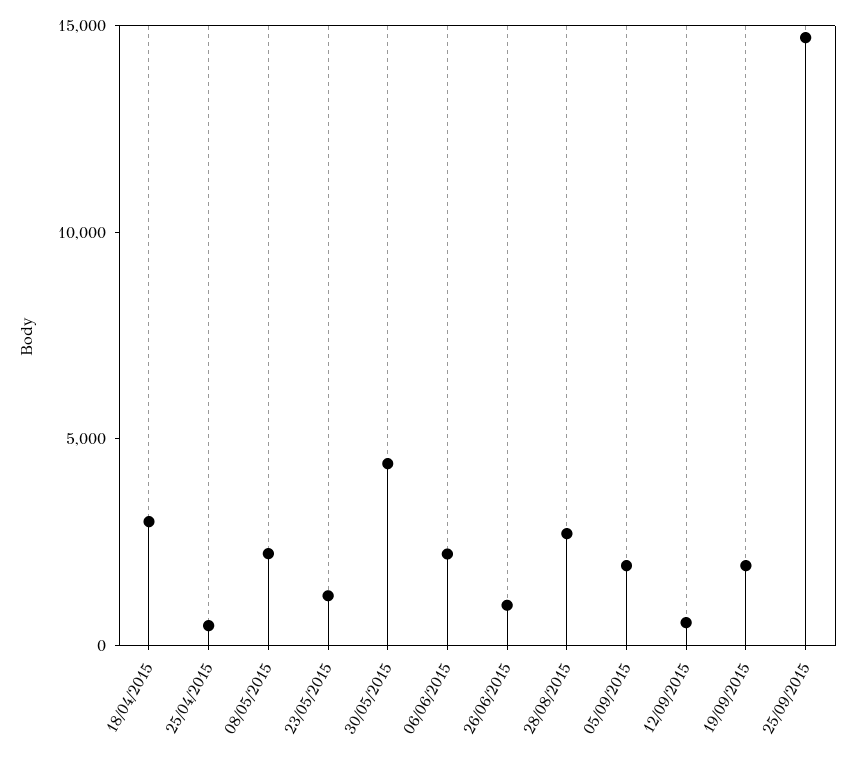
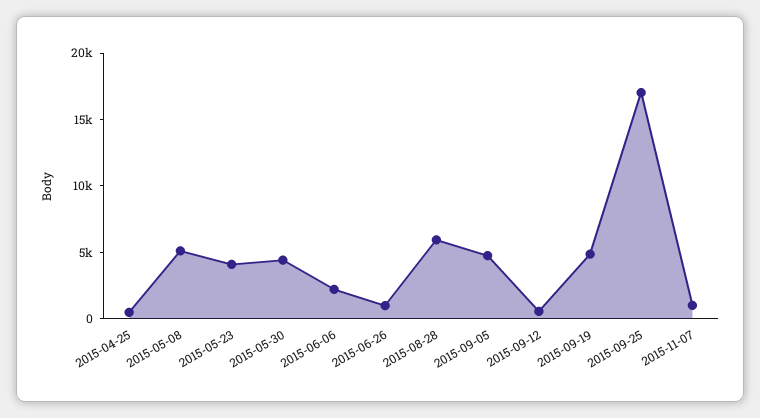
18/04/2015: 3000 -> none
08/05/2015: 2000 -> 5000
23/05/2015: 1000 -> 4000
28/08/2015: 3000 -> 6000
05/09/2015: 2000 -> 5000
19/09/2015: 2000 -> 5000
25/09/2015: 15000 -> 17000
2015-11-07: none -> 1000

